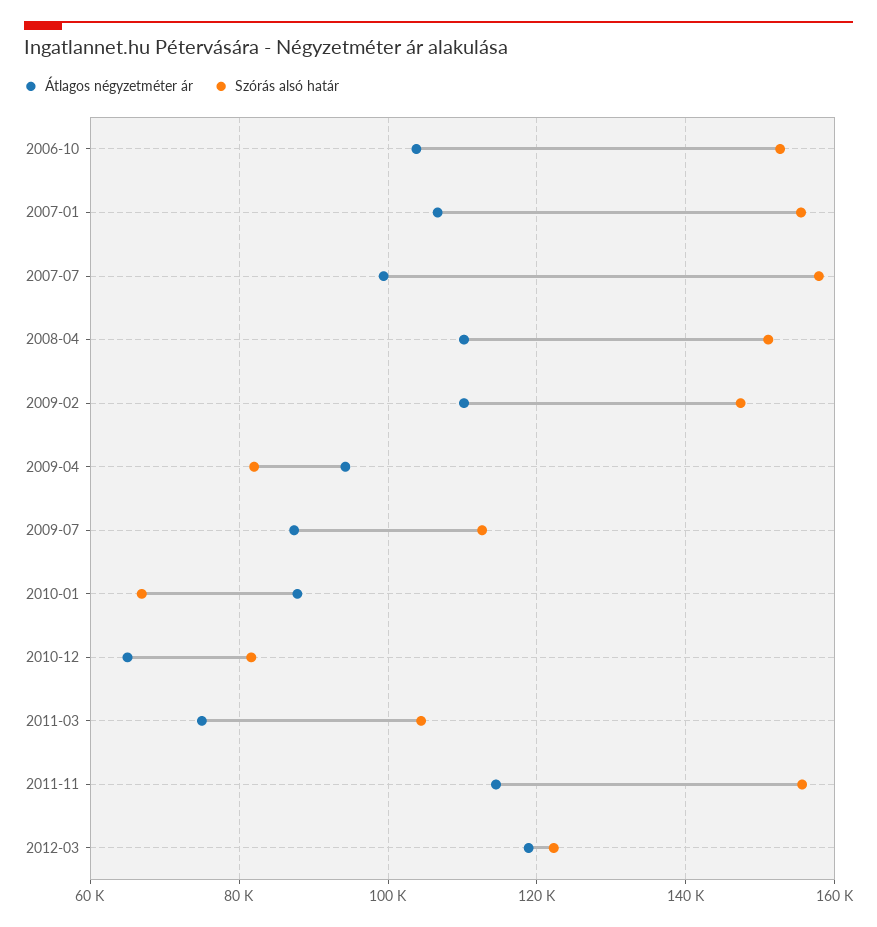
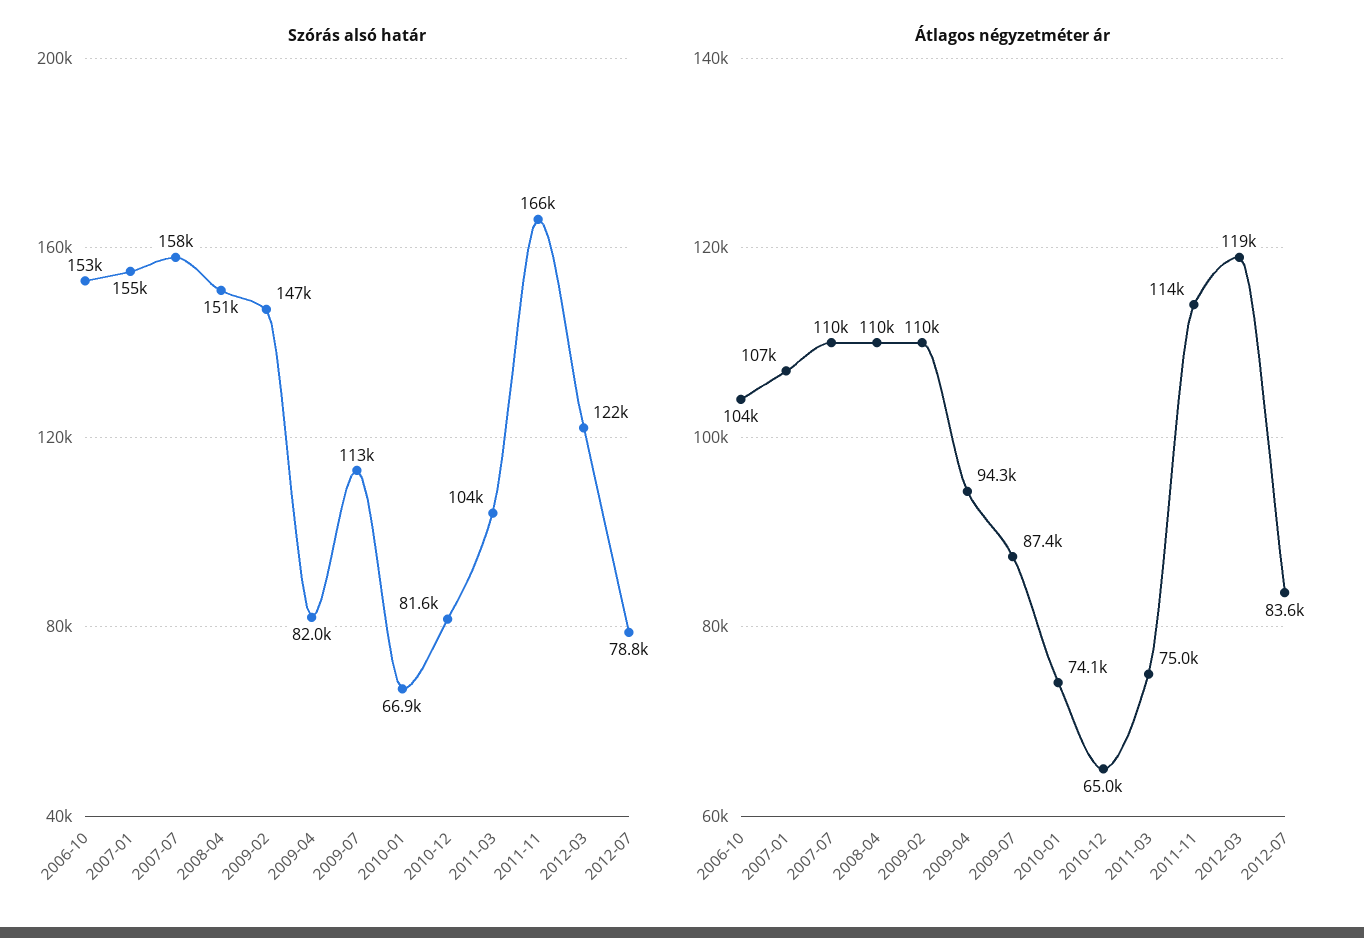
Átlagos négyzetméter ár, 2007-07: 100000 -> 110000
Átlagos négyzetméter ár, 2010-01: 88000 -> 74100
Szórás alsó határ, 2011-11: 156000 -> 166000
Szórás alsó határ, 2012-07: none -> 78800
Átlagos négyzetméter ár, 2012-07: none -> 83600

